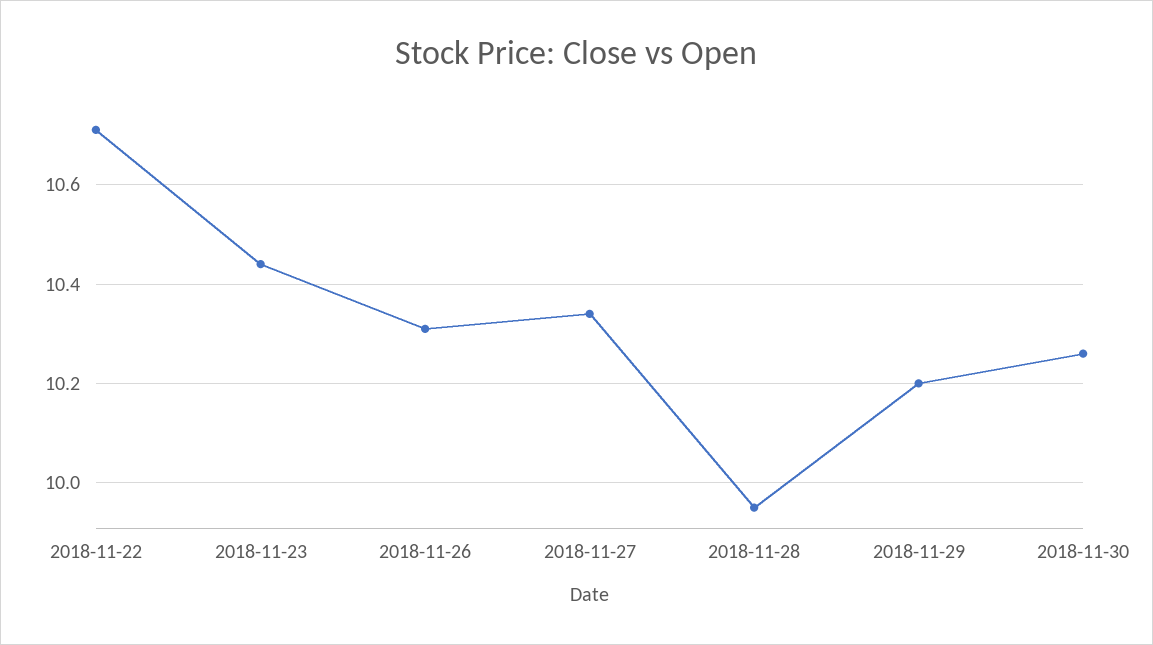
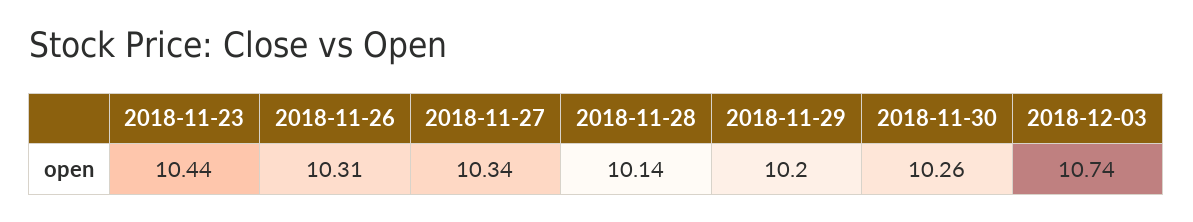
2018-11-22: 10.7 -> none
2018-11-28: 9.95 -> 10.14
2018-12-03: none -> 10.74

